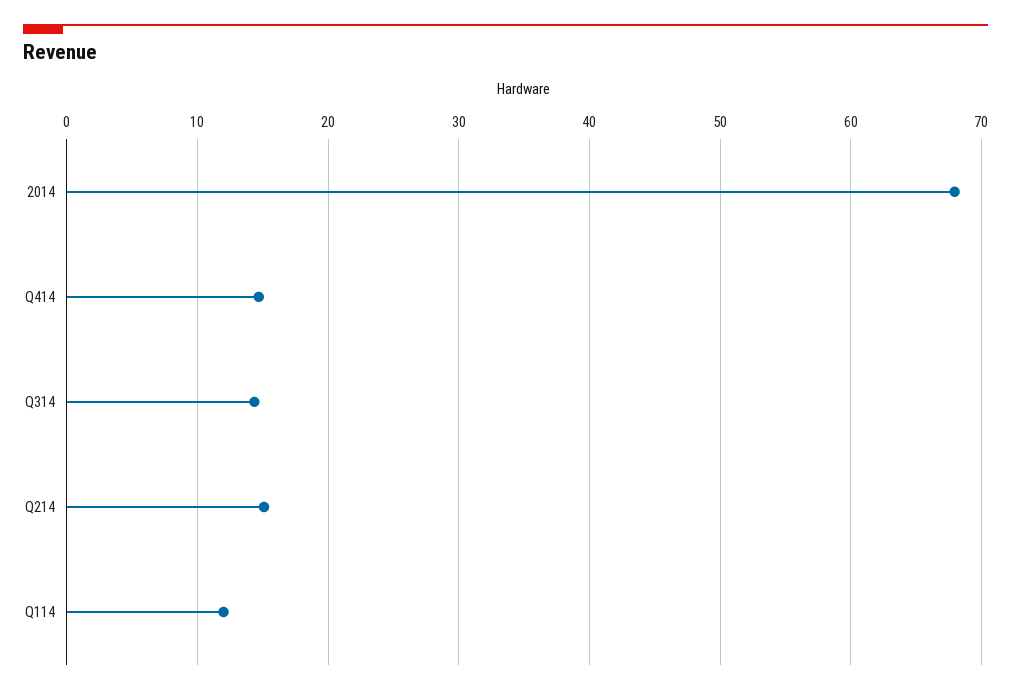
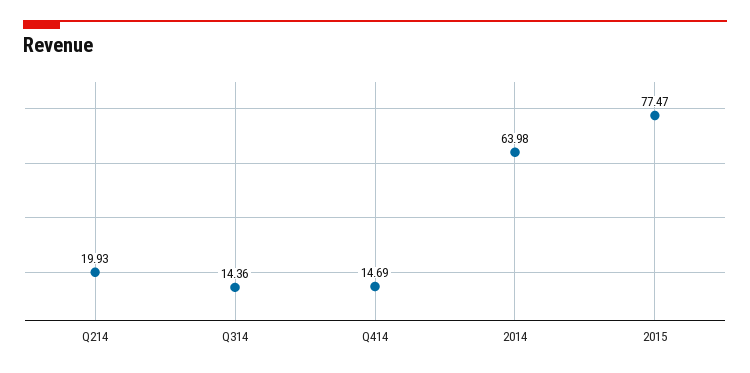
2014: 68 -> 63.98
Q214: 15 -> 19.93
Q114: 12 -> none
2015: none -> 77.47

